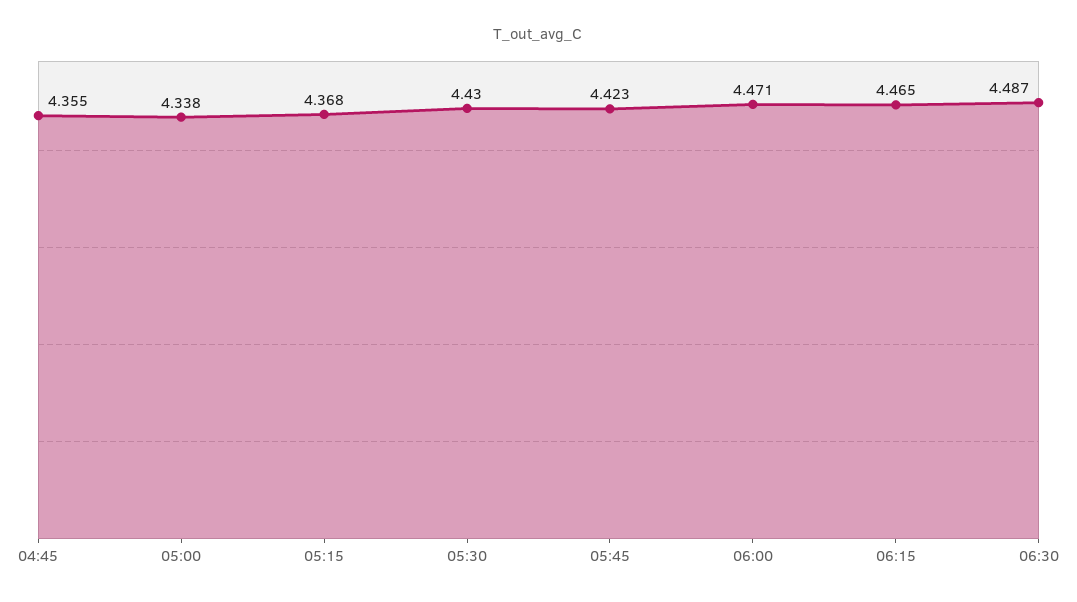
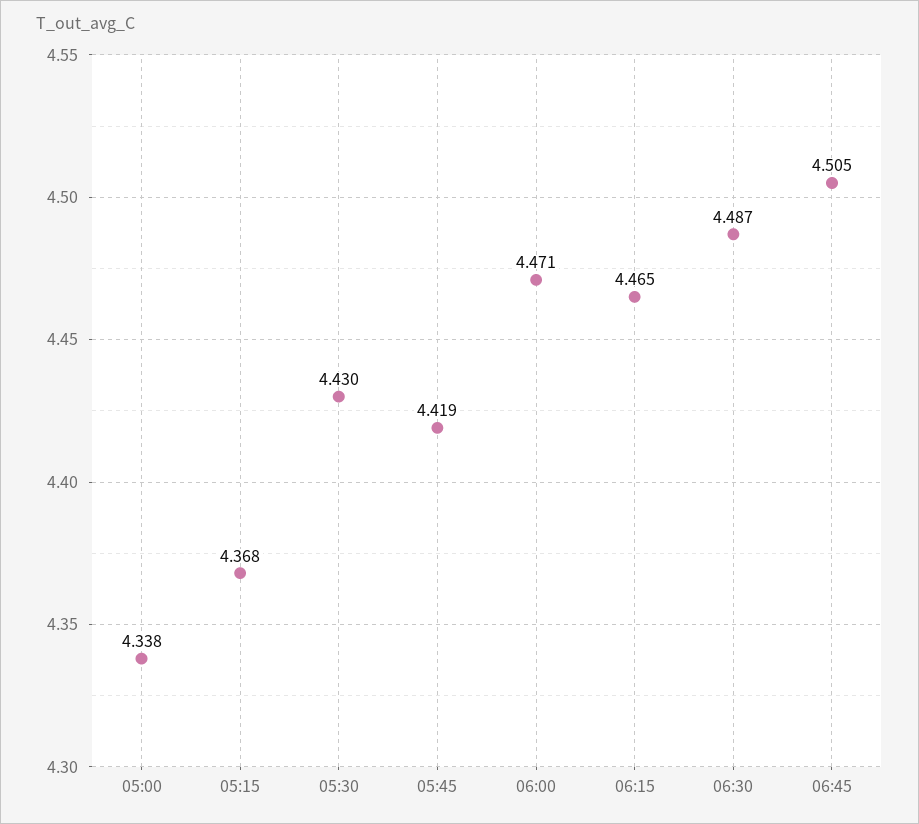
04:45: 4.355 -> none
05:45: 4.423 -> 4.419
06:45: none -> 4.505

